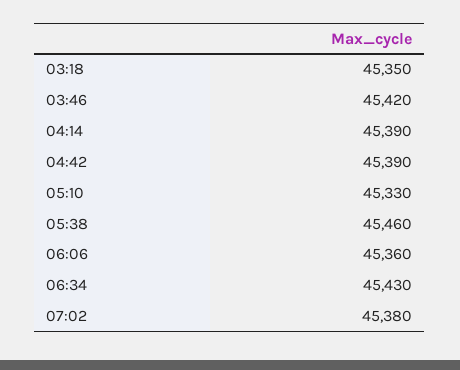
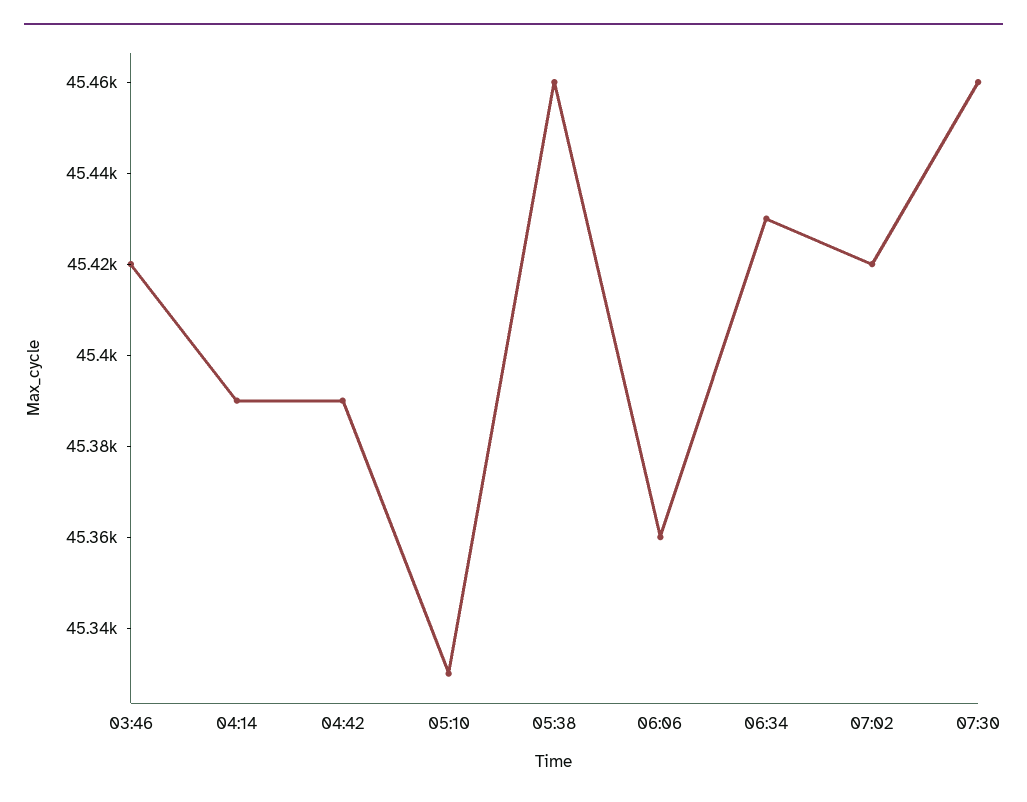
03:18: 45350 -> none
07:02: 45380 -> 45420
07:30: none -> 45460

